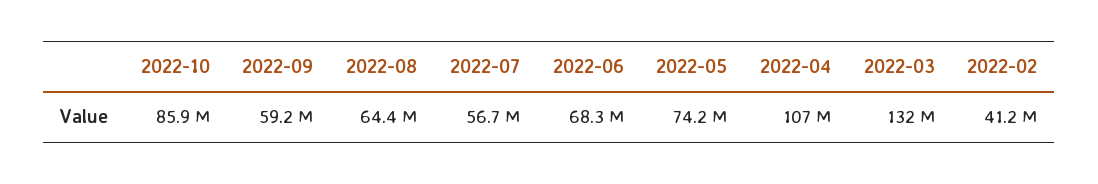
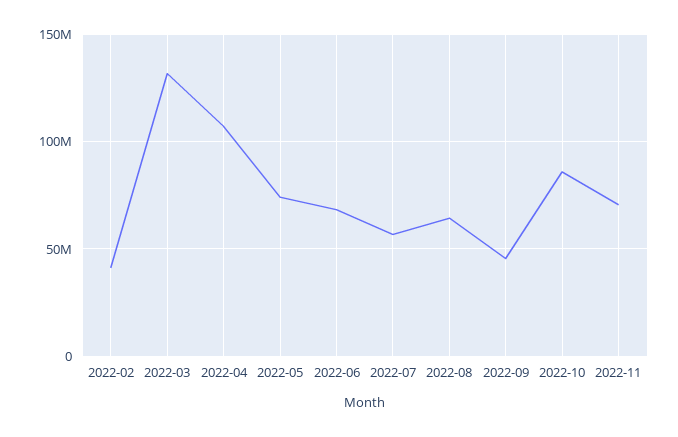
2022-09: 59200000 -> 45000000
2022-11: none -> 70000000

